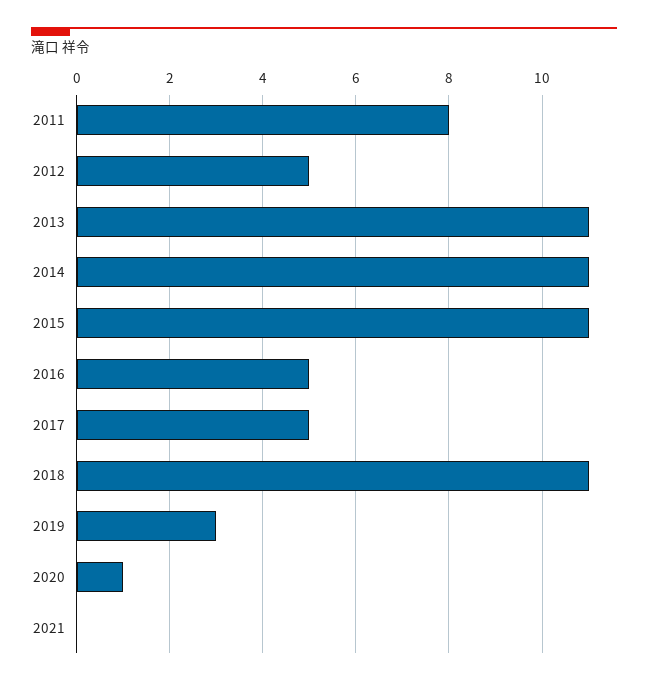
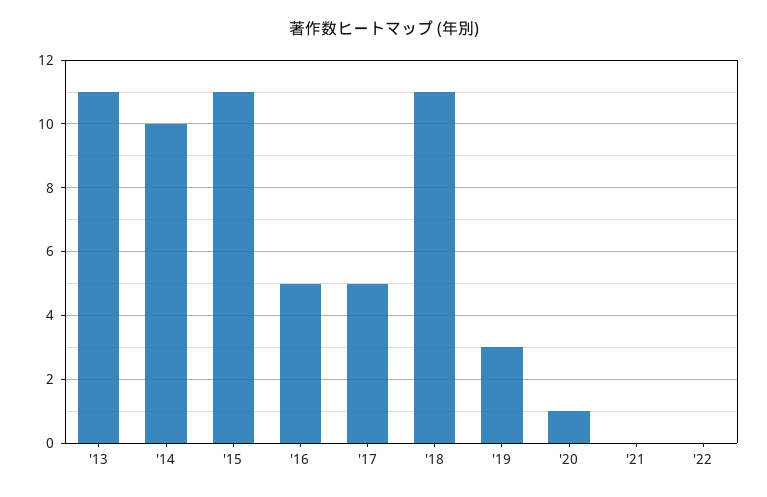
2011: 8 -> none
2012: 5 -> none
2014: 11 -> 10
'22: none -> 0

